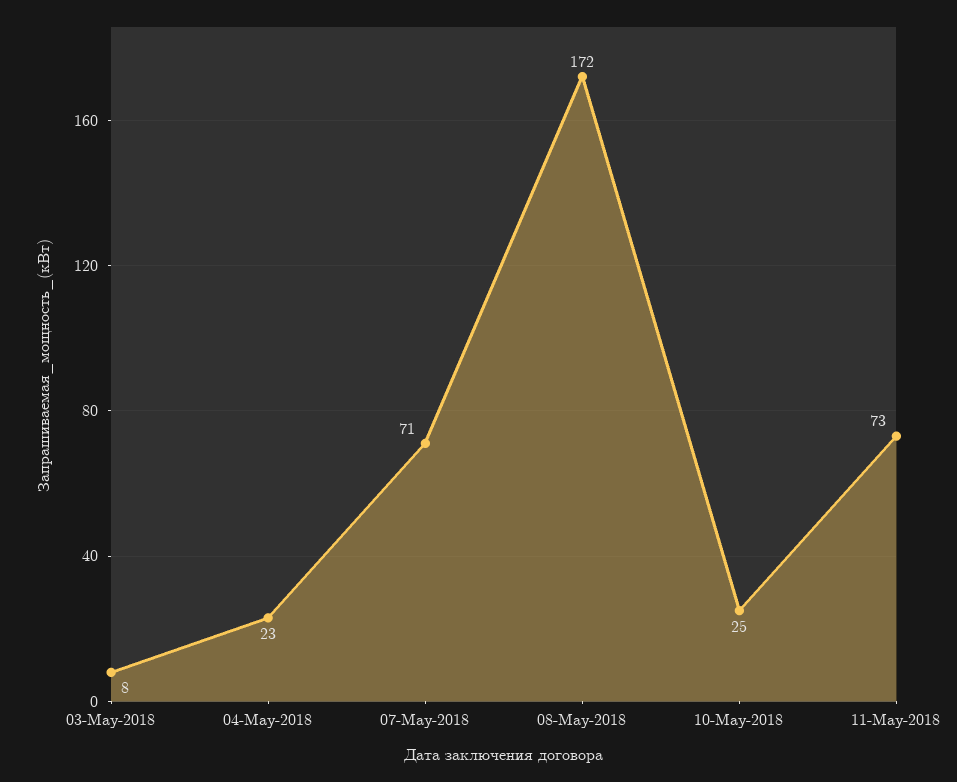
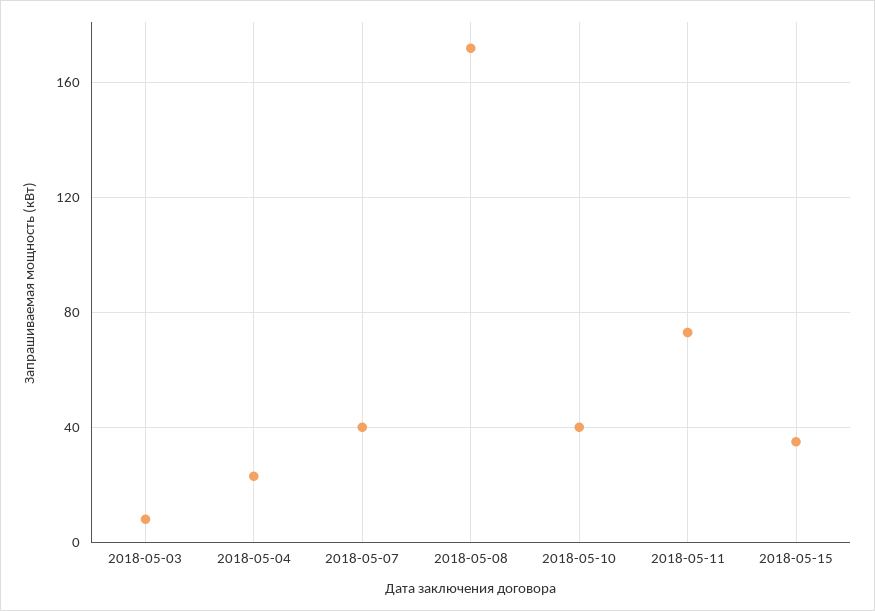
07-May-2018: 71 -> 40
10-May-2018: 25 -> 40
2018-05-15: none -> 35

